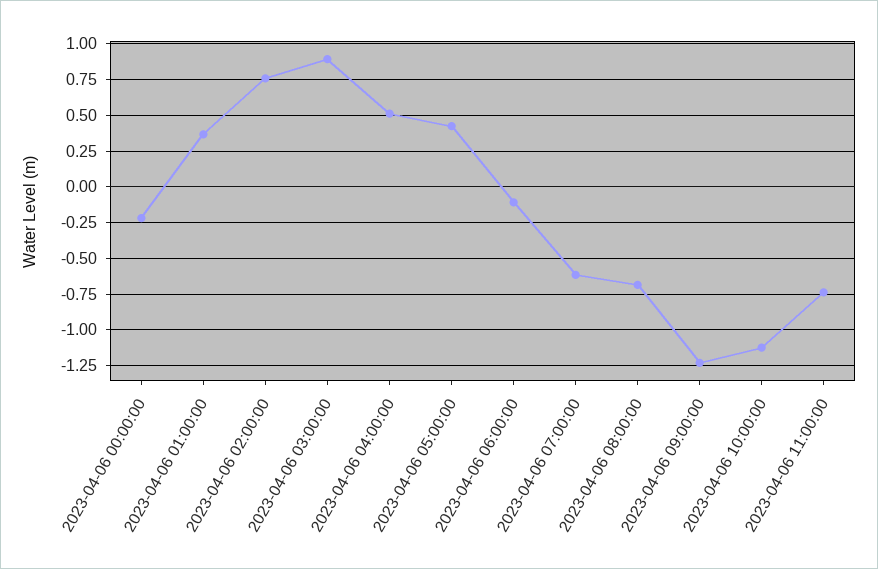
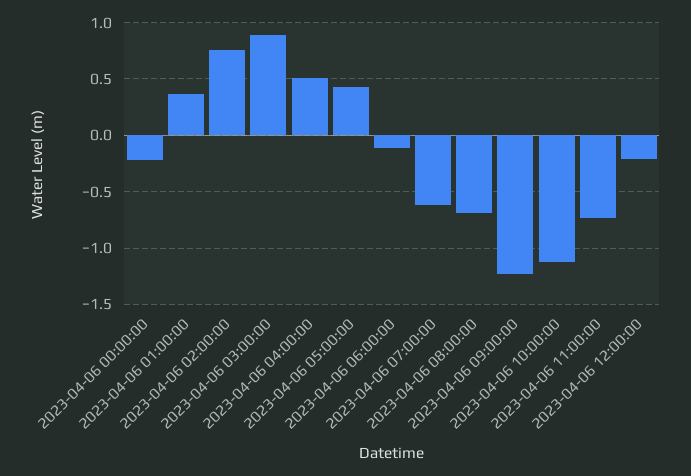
2023-04-06 12:00:00: none -> -0.2

